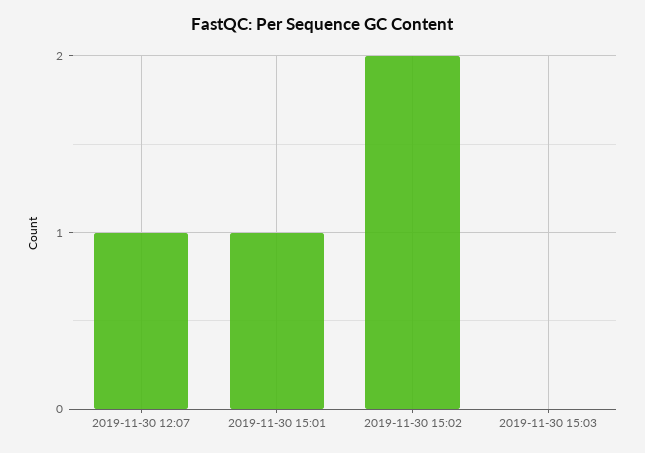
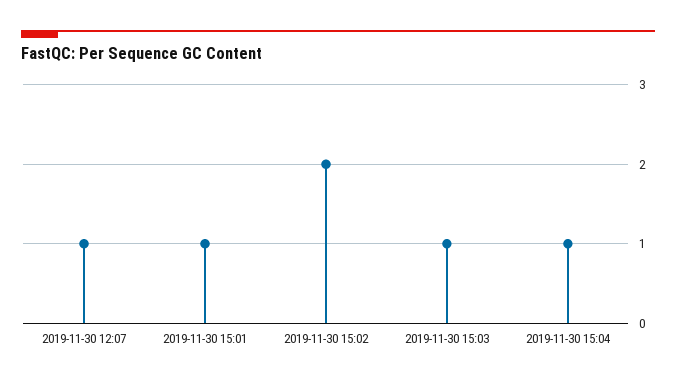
2019-11-30 15:03: 0 -> 1
2019-11-30 15:04: none -> 1

